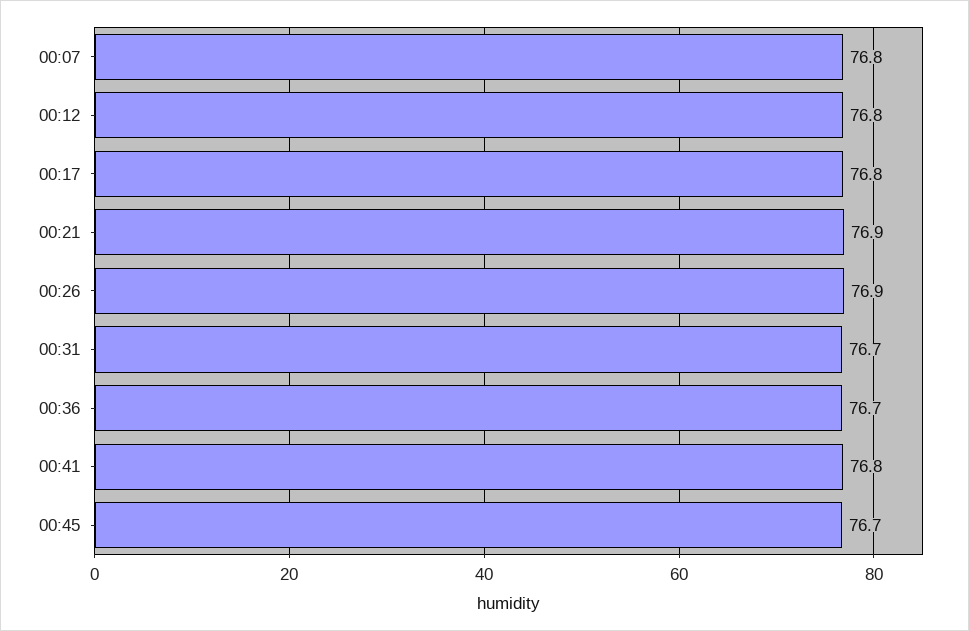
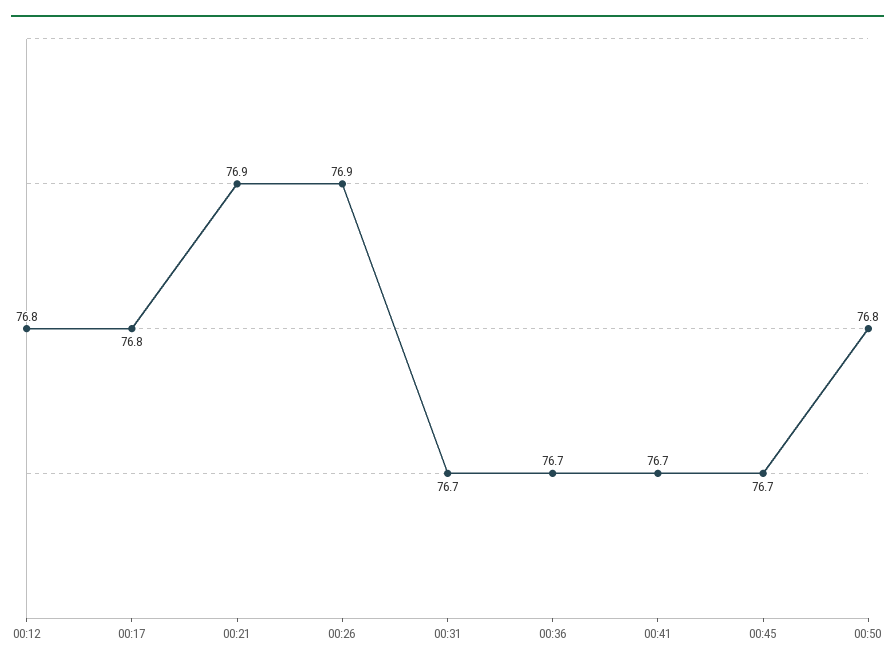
00:07: 76.8 -> none
00:41: 76.8 -> 76.7
00:50: none -> 76.8

